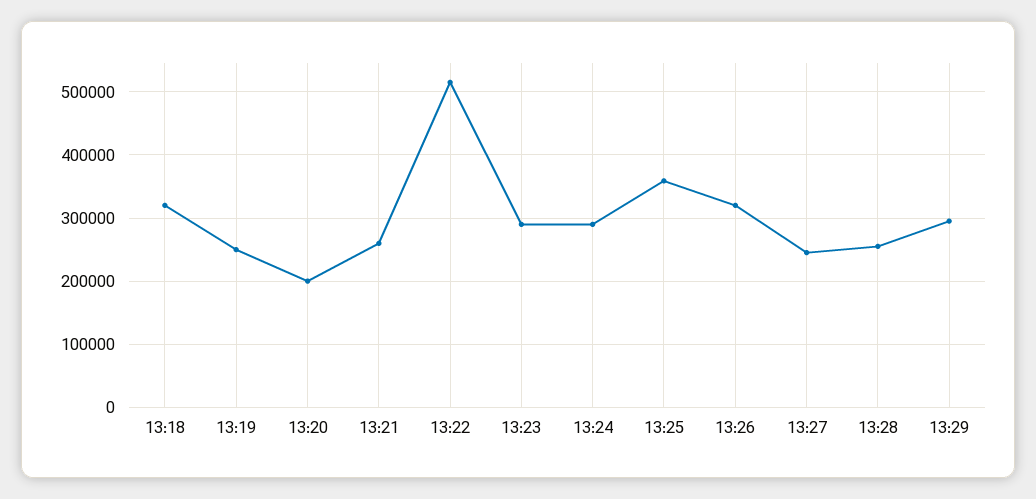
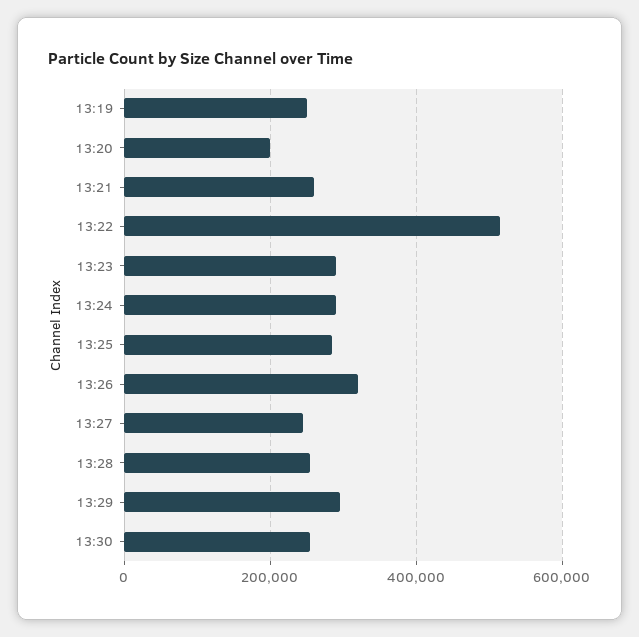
13:18: 320000 -> none
13:25: 360000 -> 280000
13:30: none -> 260000

